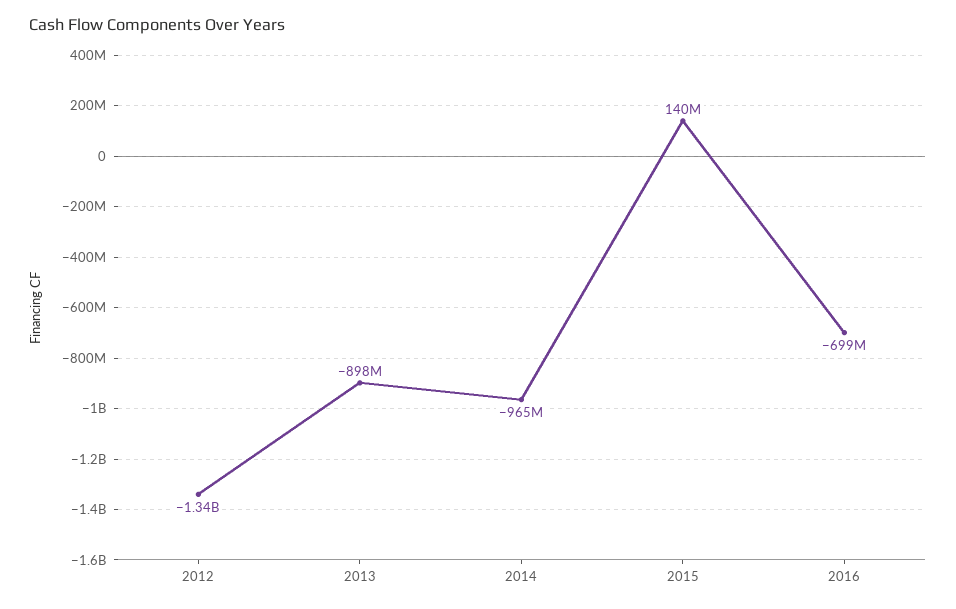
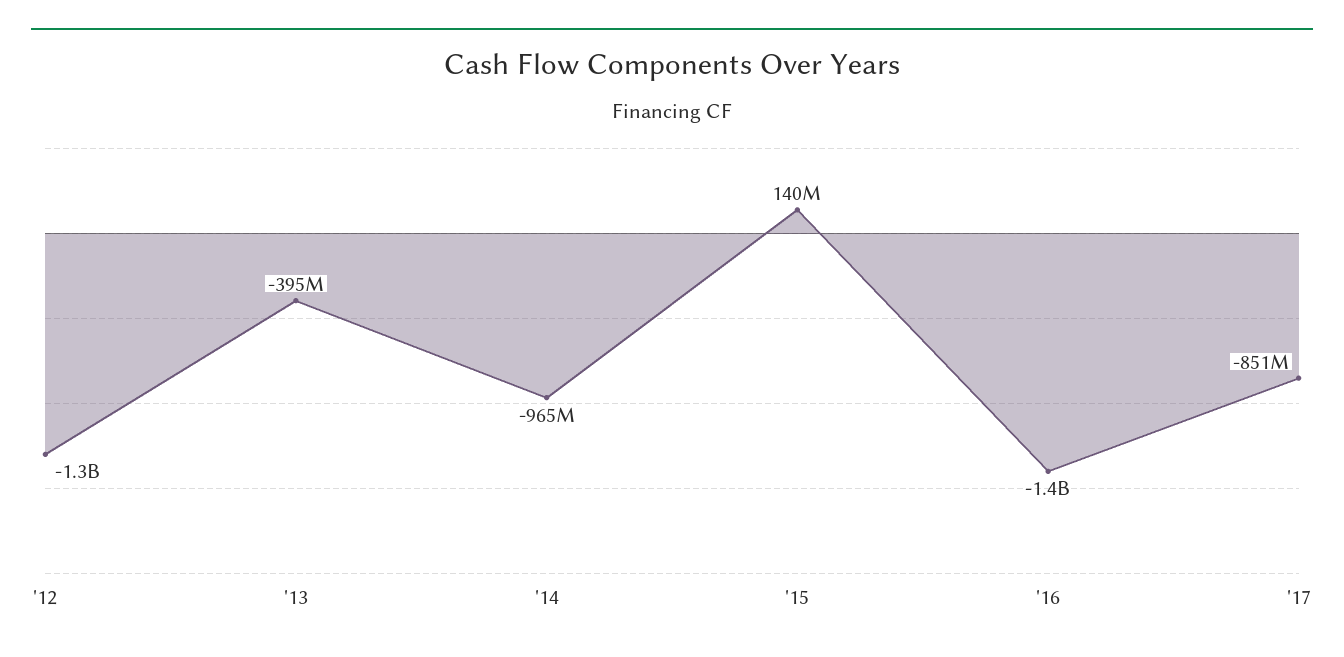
2013: -898000000 -> -395000000
2016: -699000000 -> -1400000000
'17: none -> -851000000

